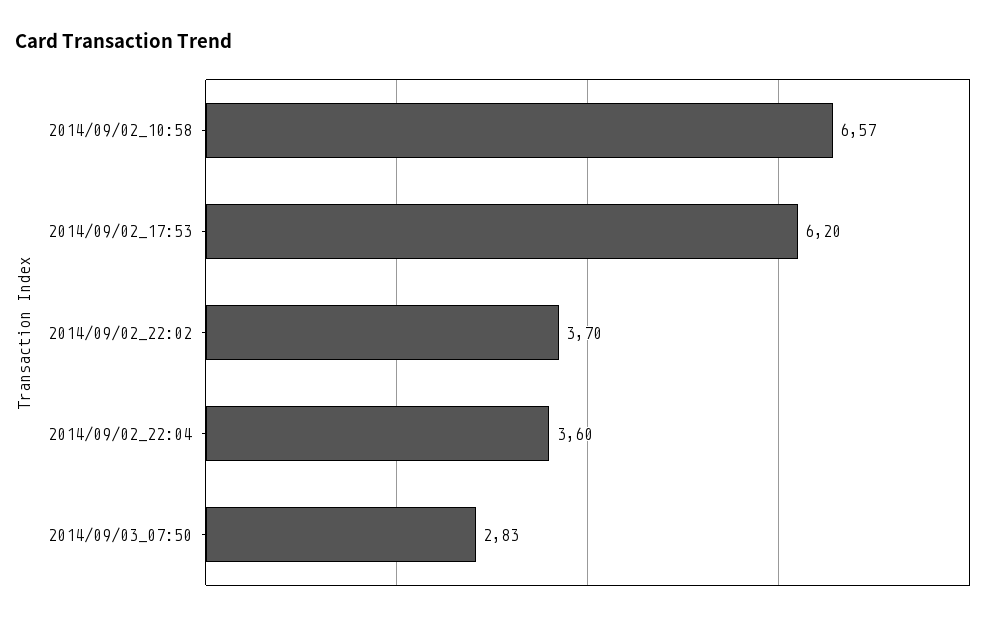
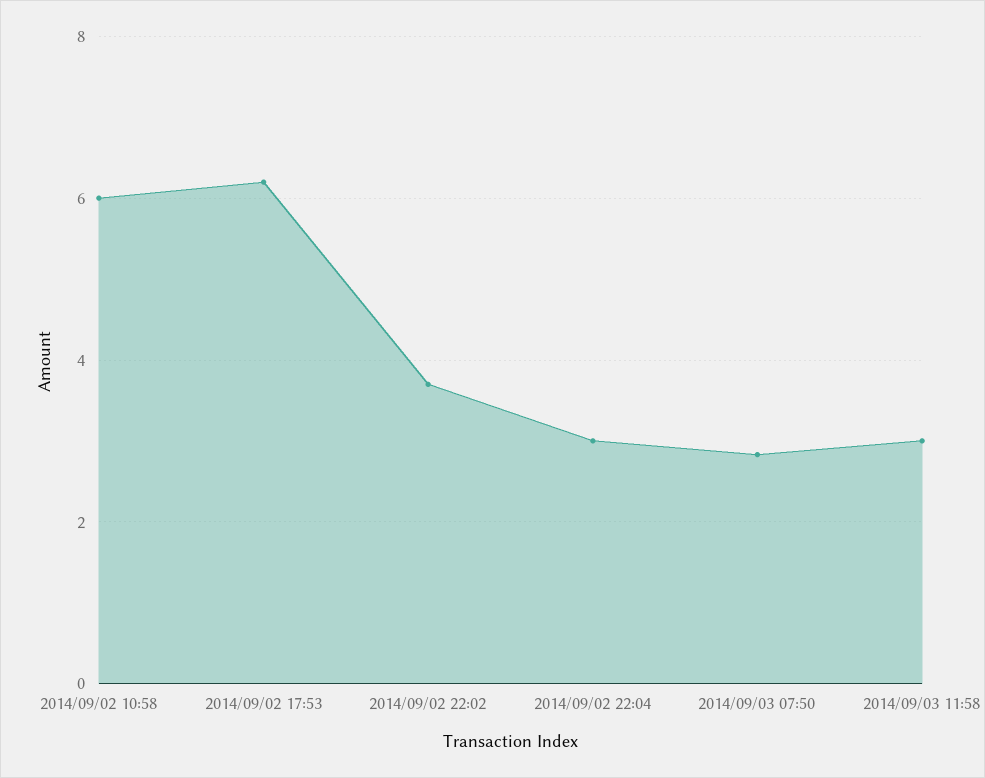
2014/09/02_10:58: 6.57 -> 6
2014/09/02_22:04: 3.6 -> 3
2014/09/03 11:58: none -> 3

